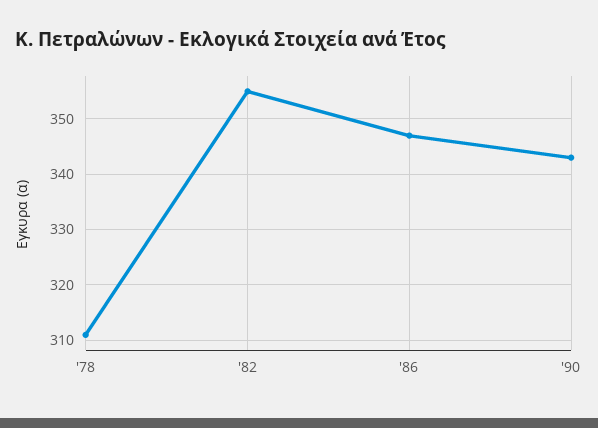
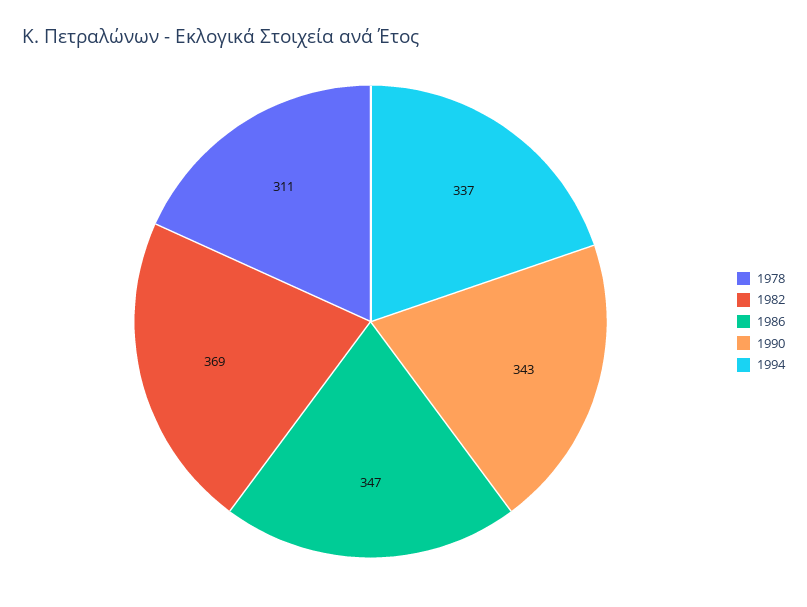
'82: 355 -> 369
1994: none -> 337

